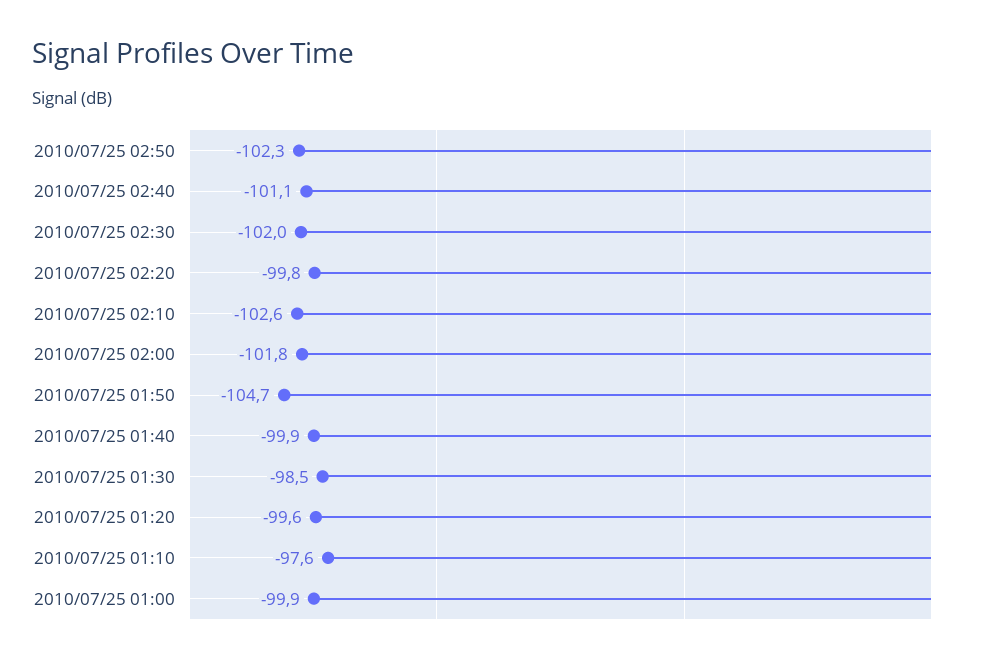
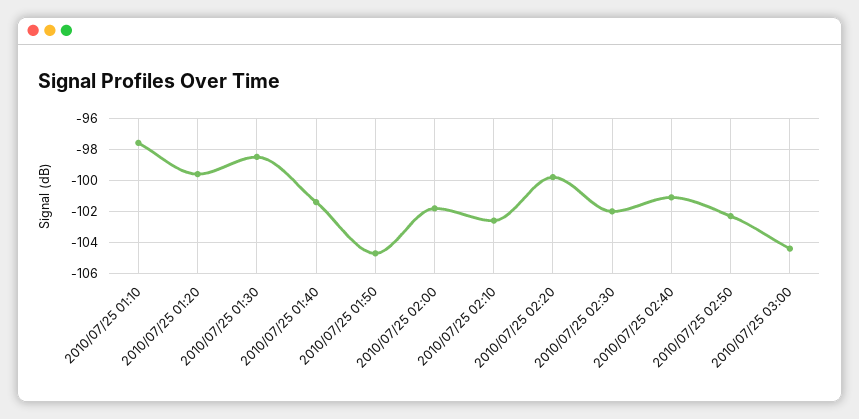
2010/07/25 01:40: -99.9 -> -101.5
2010/07/25 01:00: -99.9 -> none
2010/07/25 03:00: none -> -104.5

